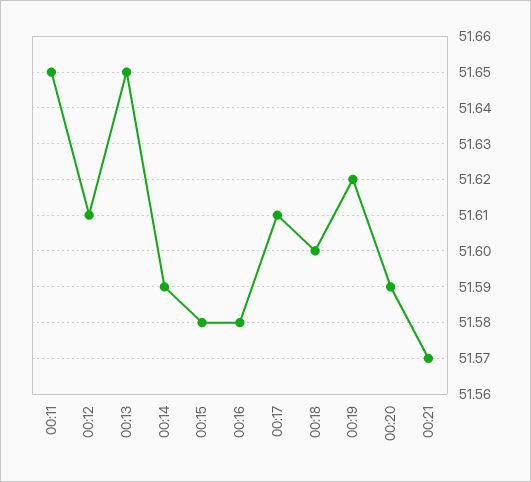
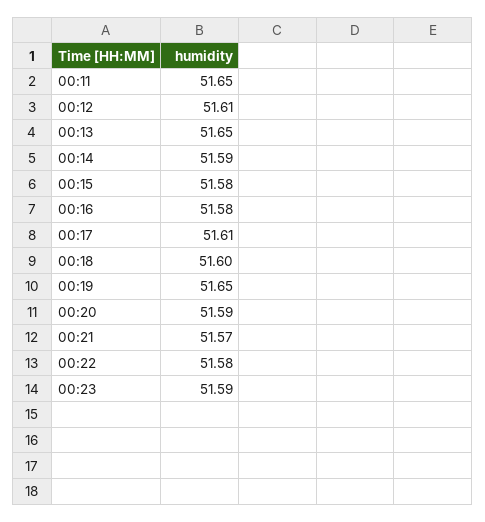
00:19: 51.62 -> 51.65
00:22: none -> 51.58
00:23: none -> 51.59

